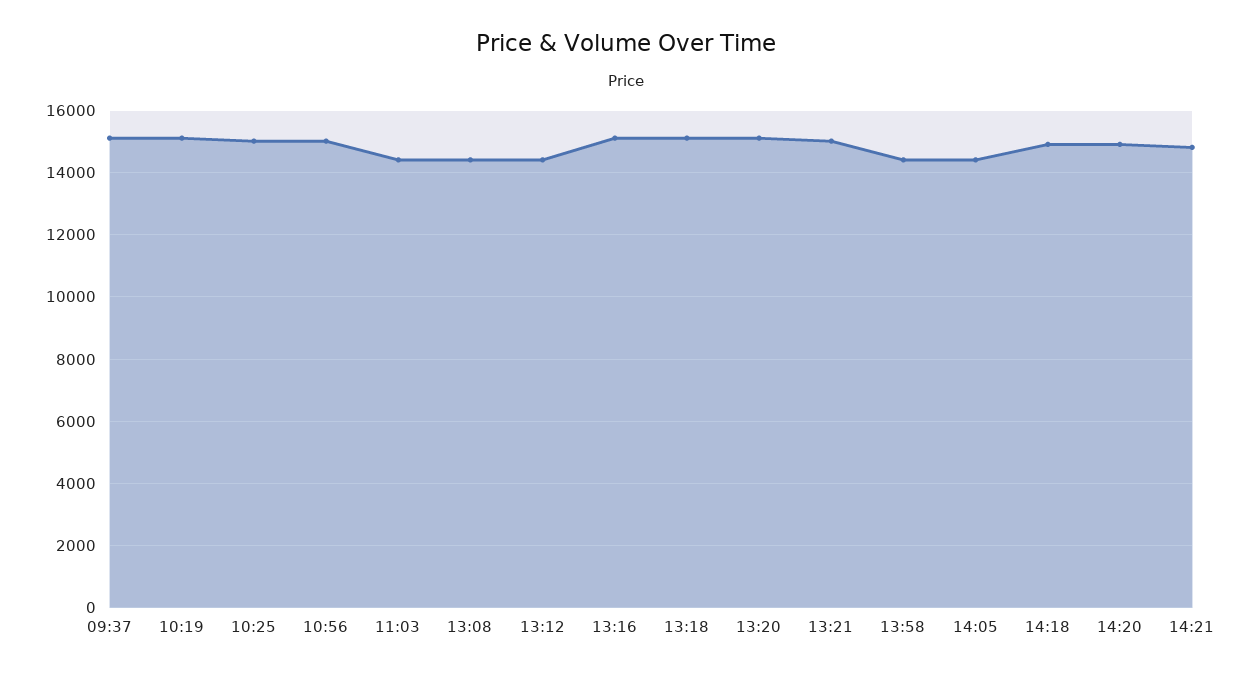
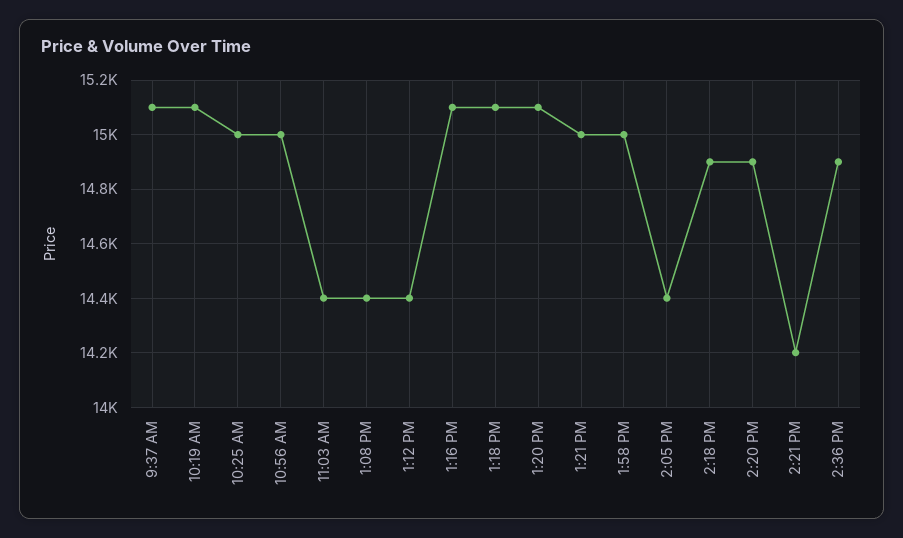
13:58: 14400 -> 15000
14:21: 14800 -> 14200
2:36 PM: none -> 14900

